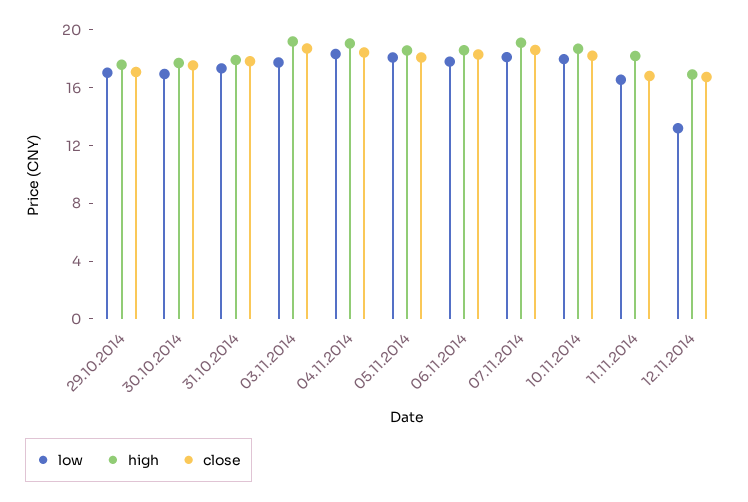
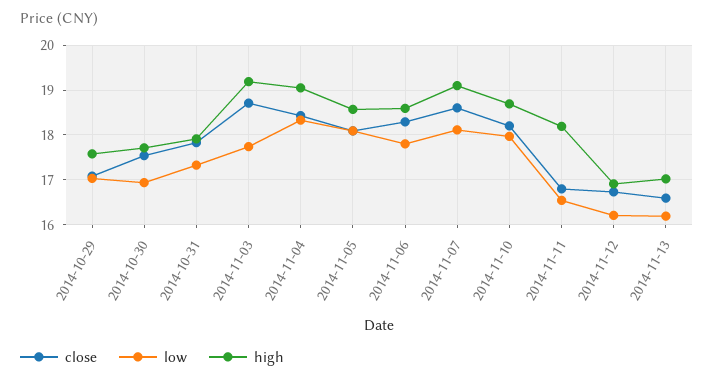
low, 12.11.2014: 13 -> 16.2
close, 2014-11-13: none -> 16.6
low, 2014-11-13: none -> 16.2
high, 2014-11-13: none -> 17

